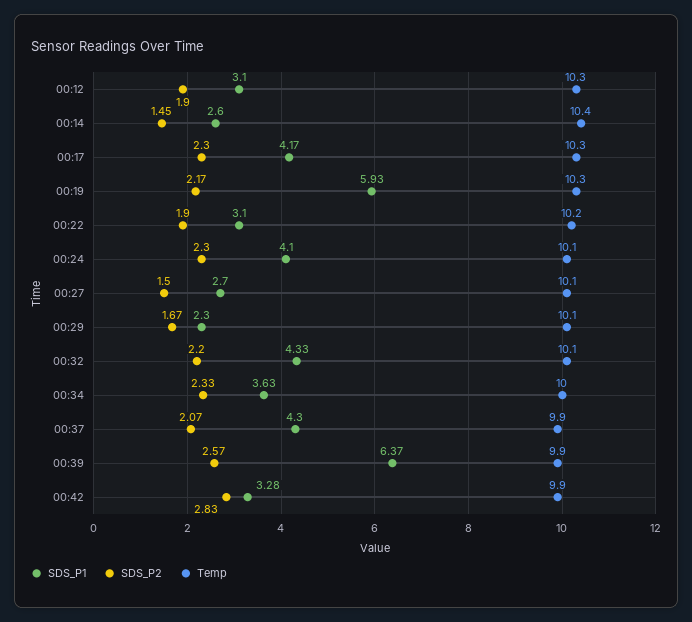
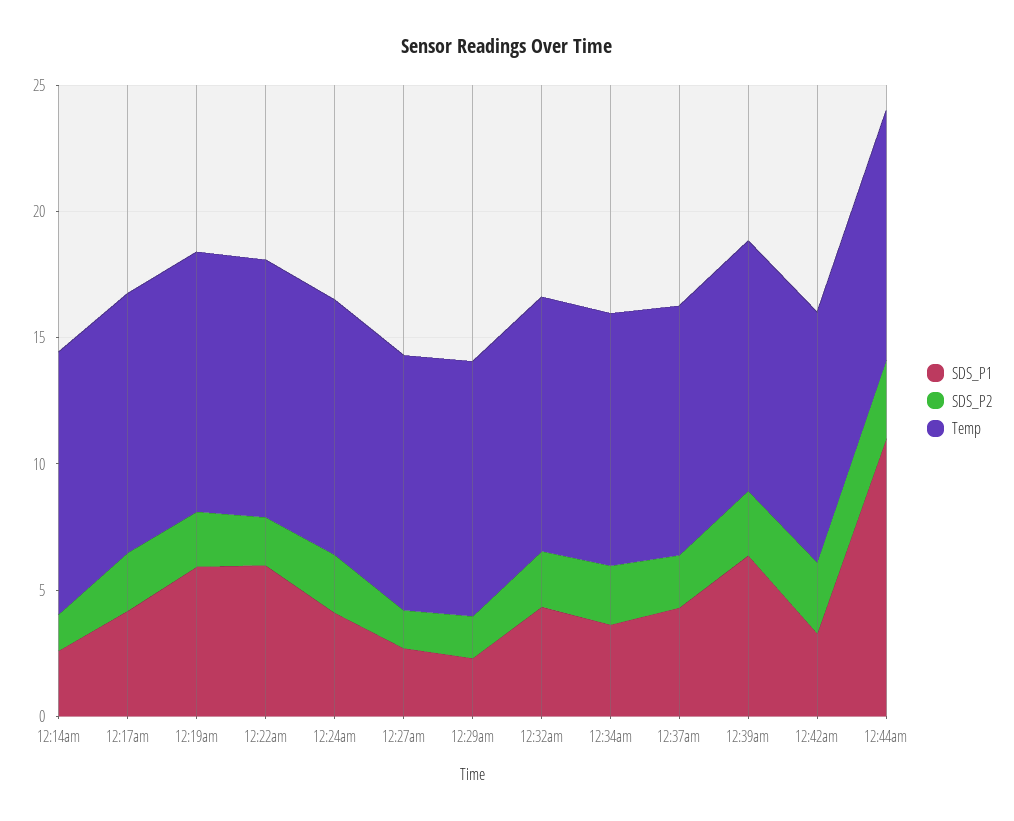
SDS_P1, 00:12: 3.1 -> none
SDS_P2, 00:12: 1.9 -> none
Temp, 00:12: 10.3 -> none
SDS_P1, 00:22: 3.1 -> 6
SDS_P1, 12:44am: none -> 11
SDS_P2, 12:44am: none -> 3
Temp, 12:44am: none -> 10

